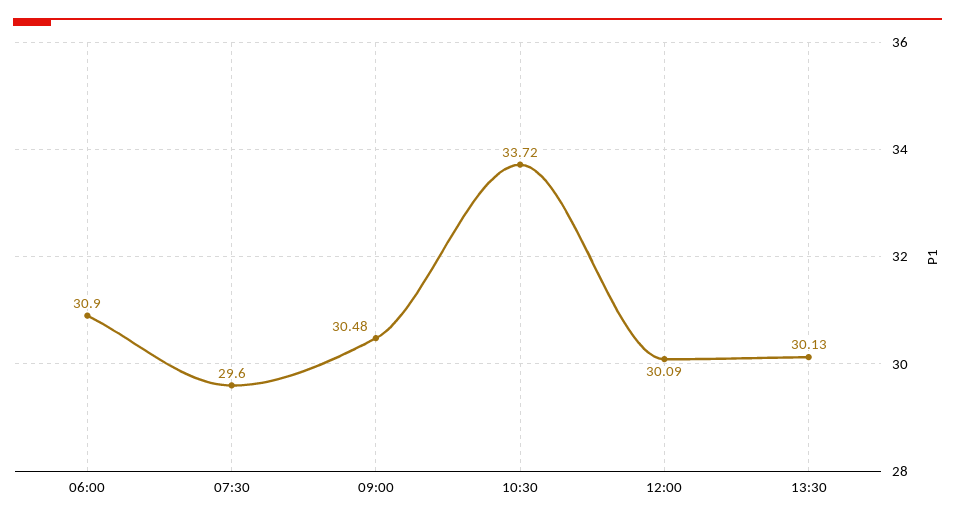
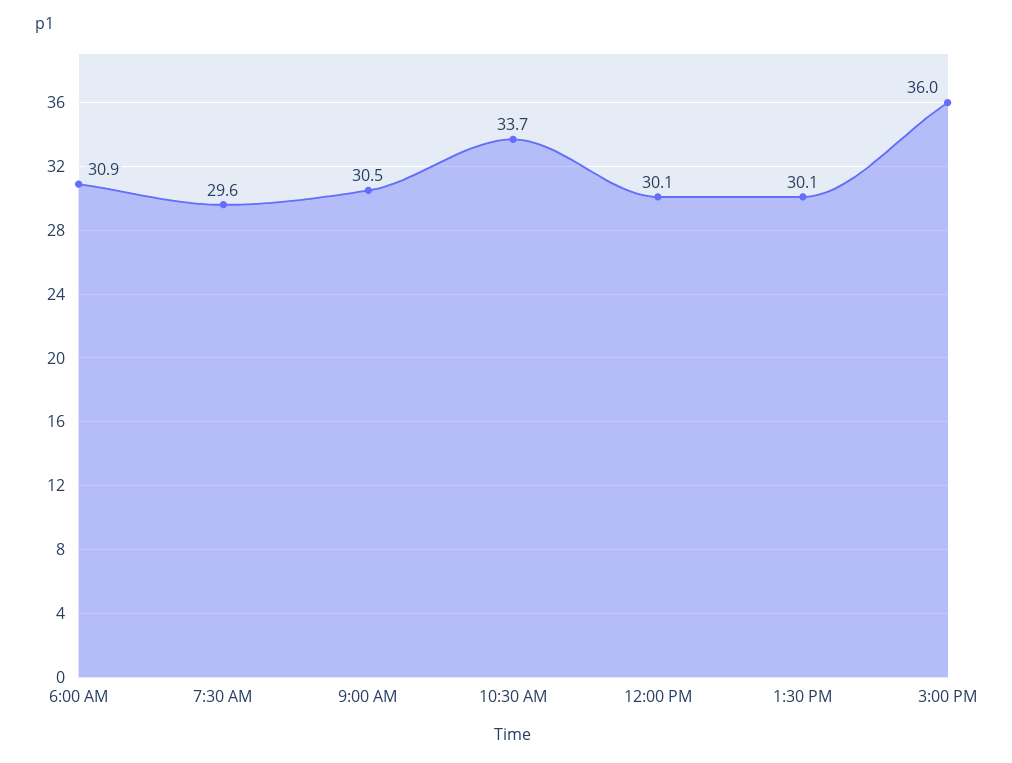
3:00 PM: none -> 36

